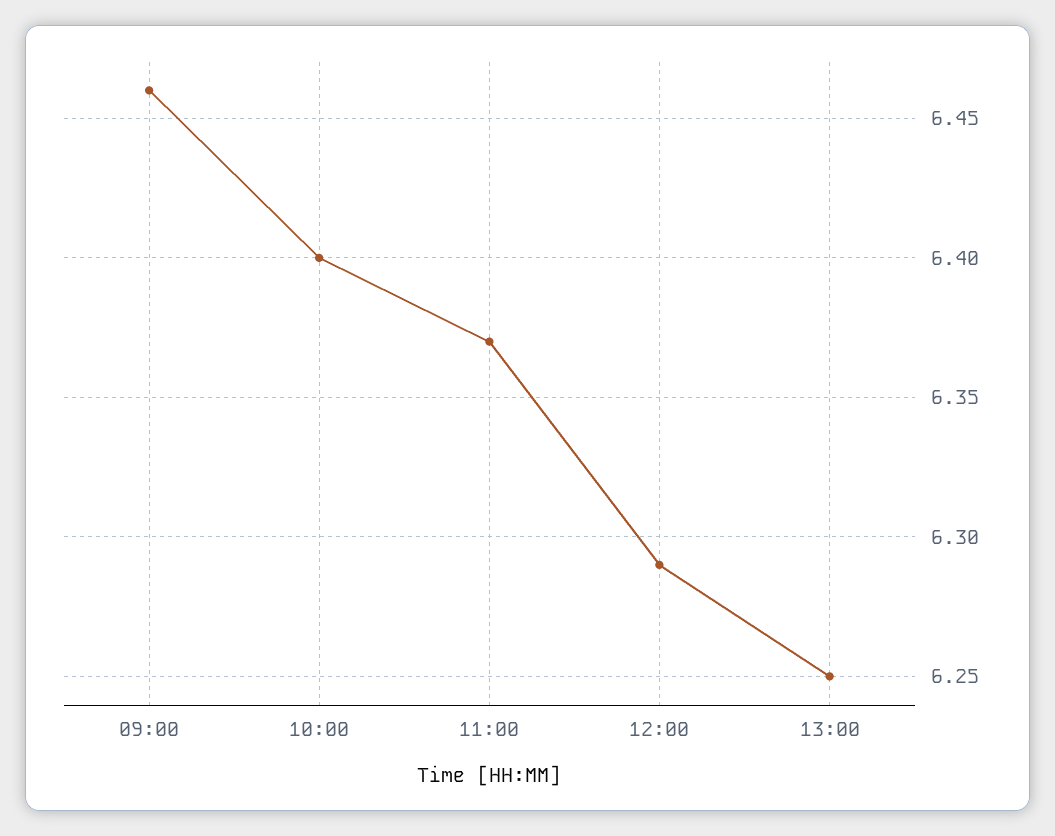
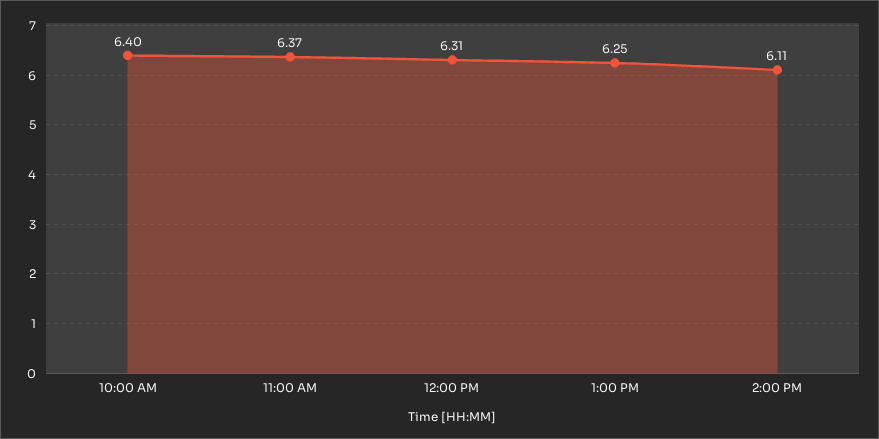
09:00: 6.46 -> none
12:00: 6.29 -> 6.31
2:00 PM: none -> 6.11

